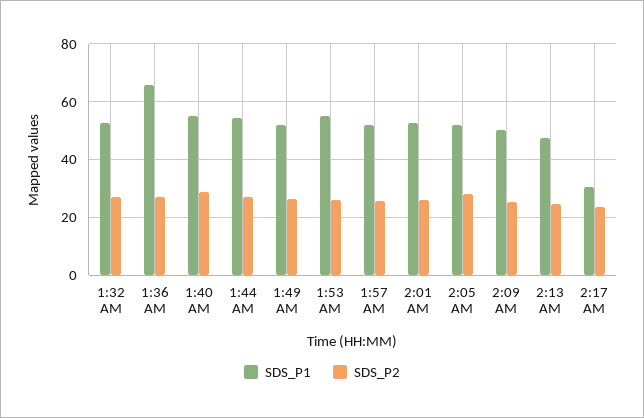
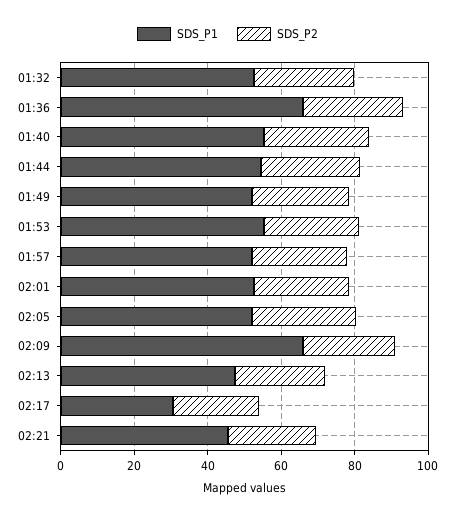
SDS_P1, 2:09 AM: 50 -> 65
SDS_P1, 02:21: none -> 45
SDS_P2, 02:21: none -> 25

